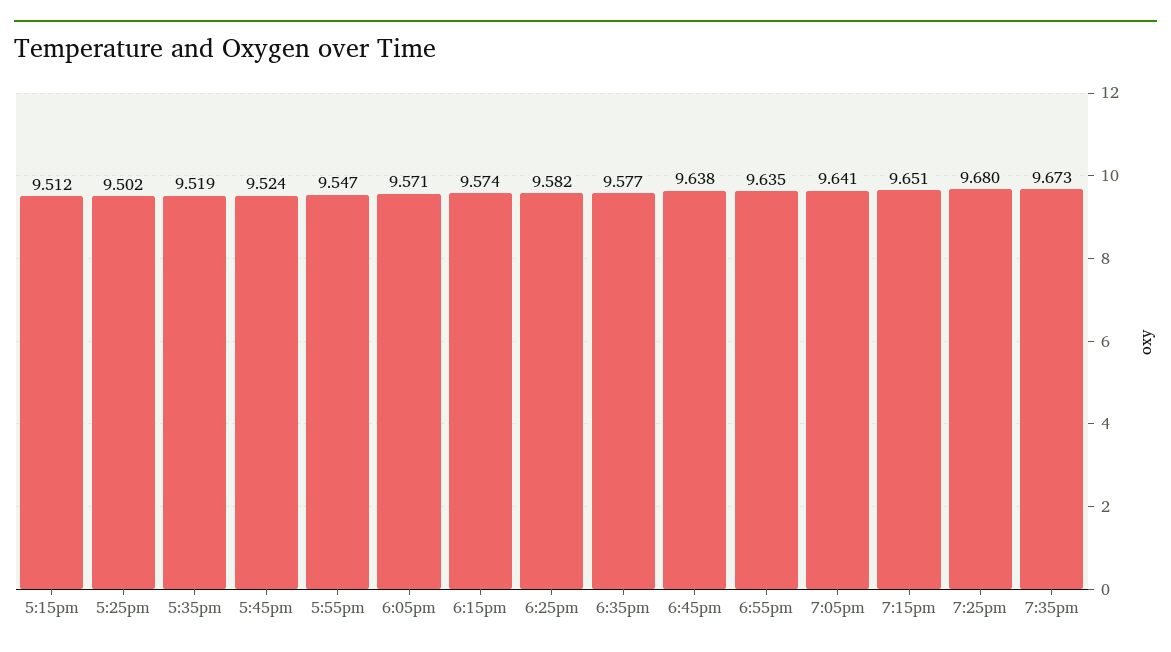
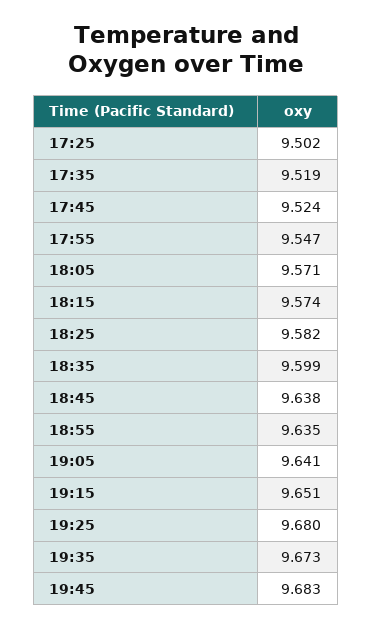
5:15pm: 9.512 -> none
6:35pm: 9.577 -> 9.599
19:45: none -> 9.683

